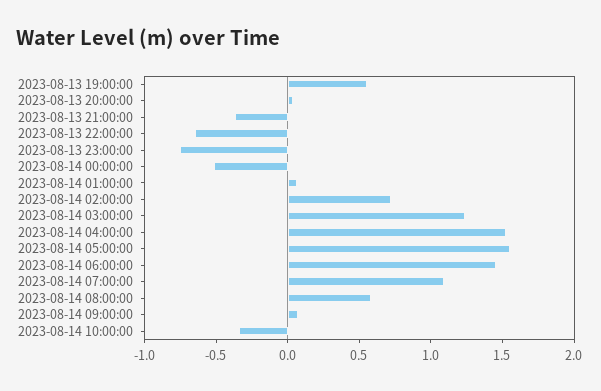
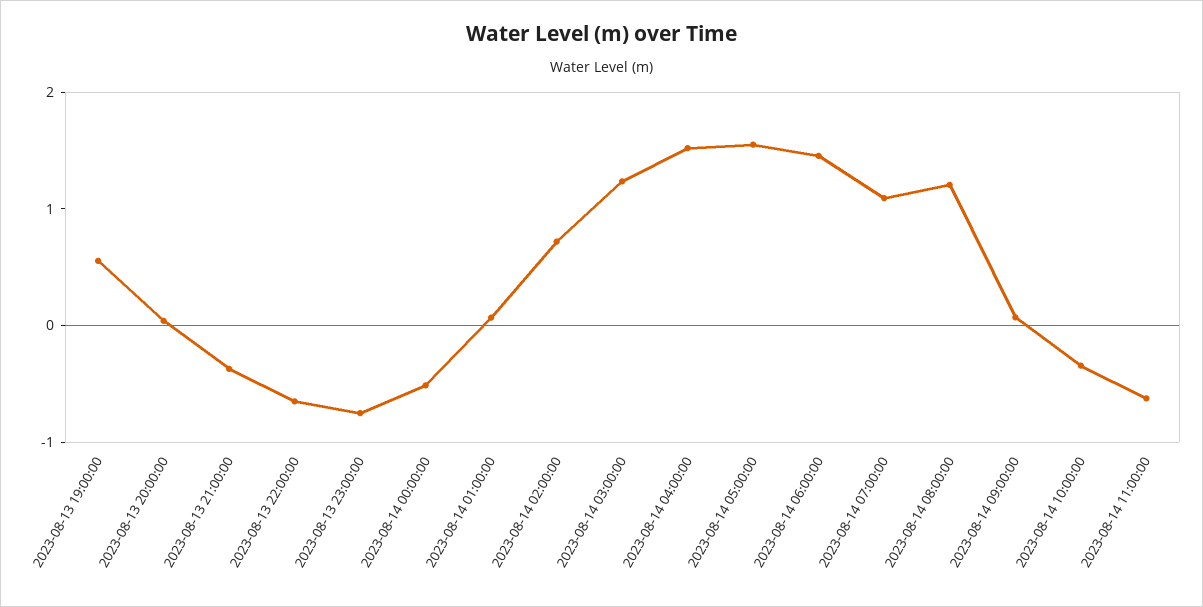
2023-08-14 08:00:00: 0.6 -> 1.2
2023-08-14 11:00:00: none -> -0.6

